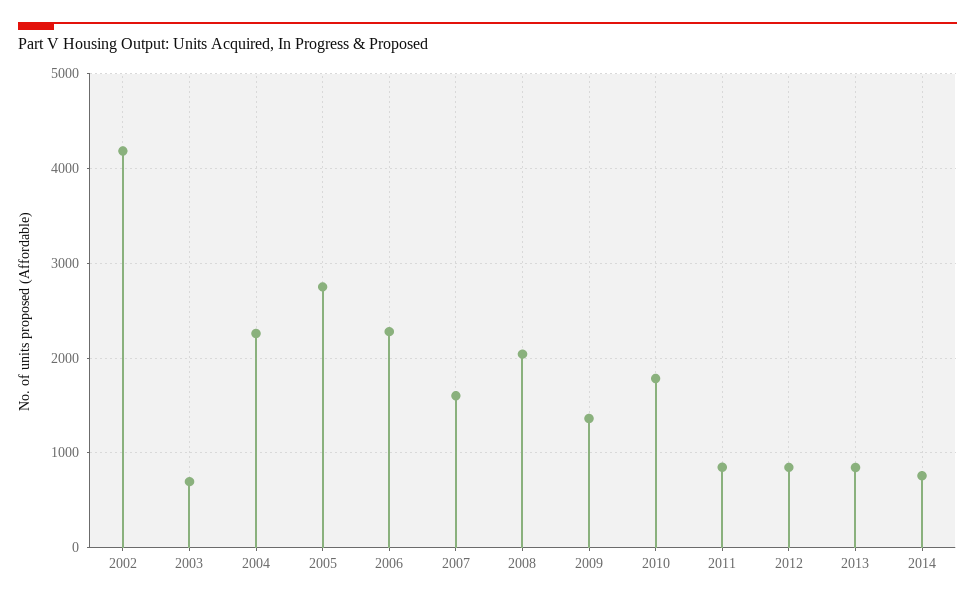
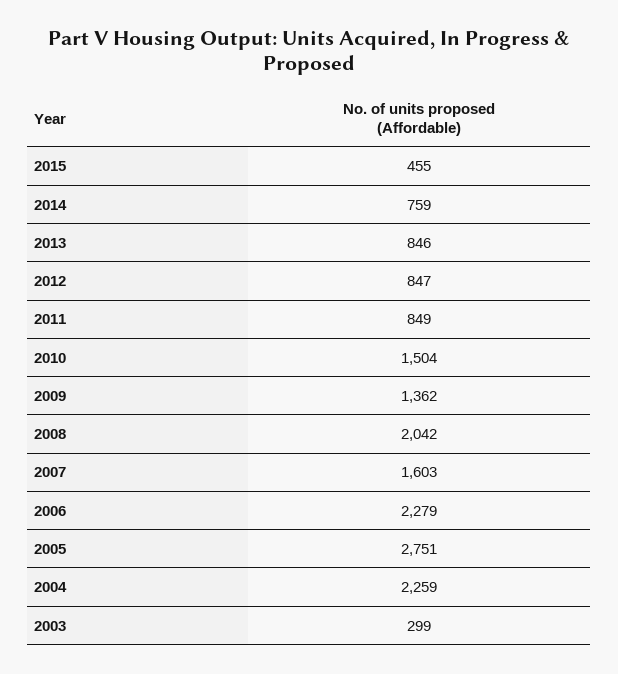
2002: 4200 -> none
2003: 700 -> 299
2010: 1800 -> 1504
2015: none -> 455

